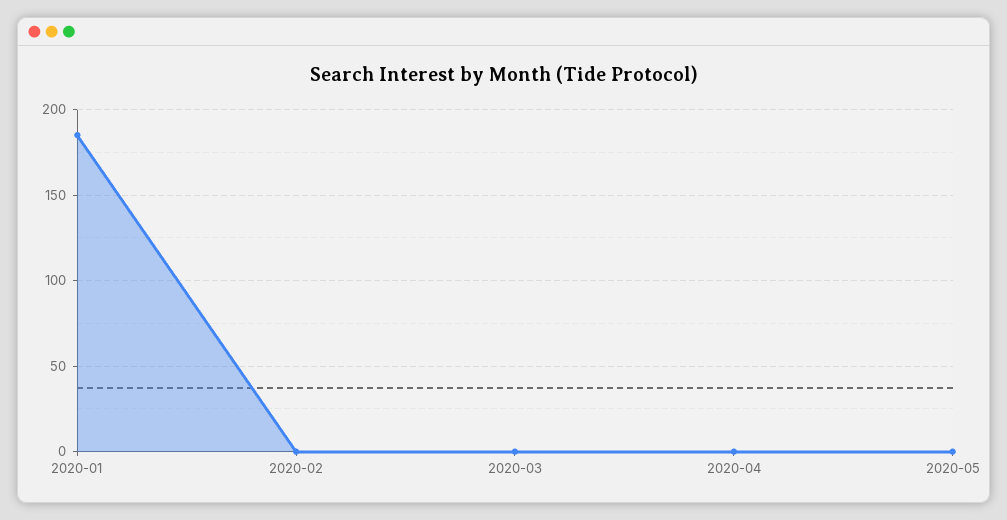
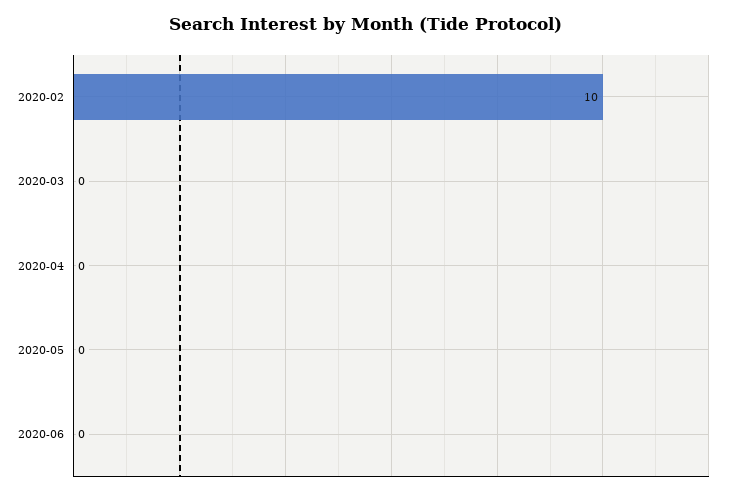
2020-01: 185 -> none
2020-02: 0 -> 10
2020-06: none -> 0

